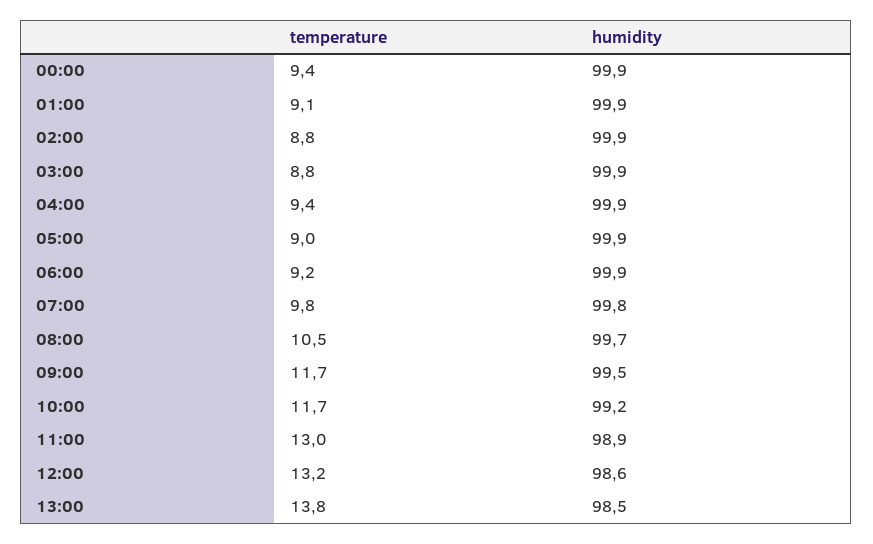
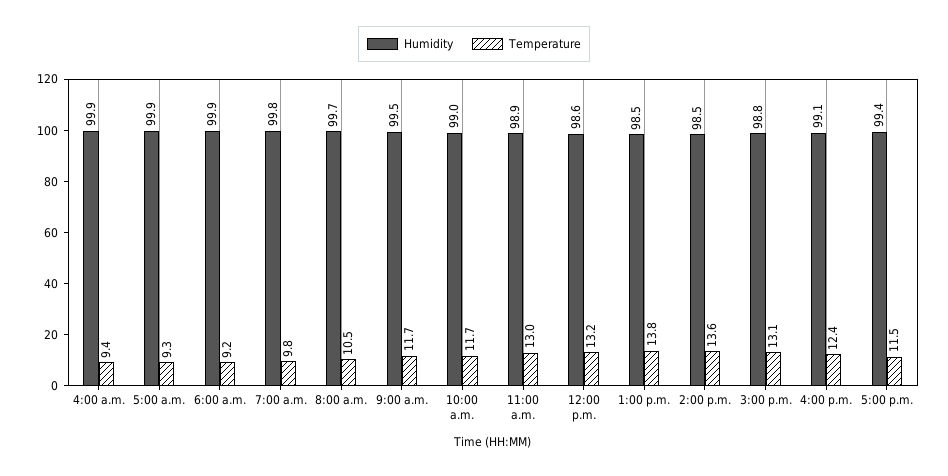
temperature, 00:00: 9.4 -> none
humidity, 00:00: 99.9 -> none
temperature, 01:00: 9.1 -> none
humidity, 01:00: 99.9 -> none
temperature, 02:00: 8.8 -> none
humidity, 02:00: 99.9 -> none
temperature, 03:00: 8.8 -> none
humidity, 03:00: 99.9 -> none
temperature, 05:00: 9 -> 9.3
humidity, 10:00: 99.2 -> 99
humidity, 2:00 p.m.: none -> 98.5
temperature, 2:00 p.m.: none -> 13.6
humidity, 3:00 p.m.: none -> 98.8
temperature, 3:00 p.m.: none -> 13.1
humidity, 4:00 p.m.: none -> 99.1
temperature, 4:00 p.m.: none -> 12.4
humidity, 5:00 p.m.: none -> 99.4
temperature, 5:00 p.m.: none -> 11.5

